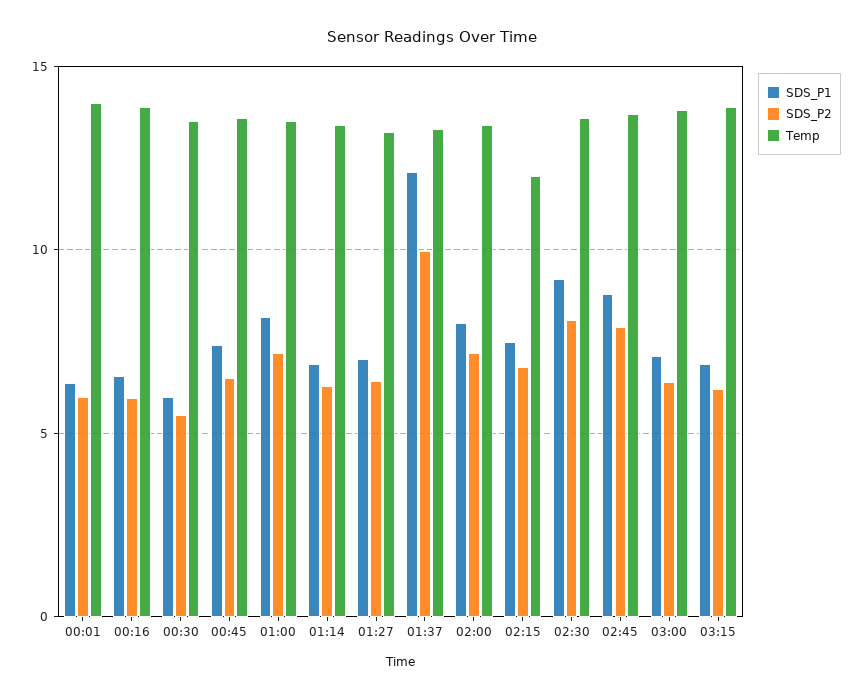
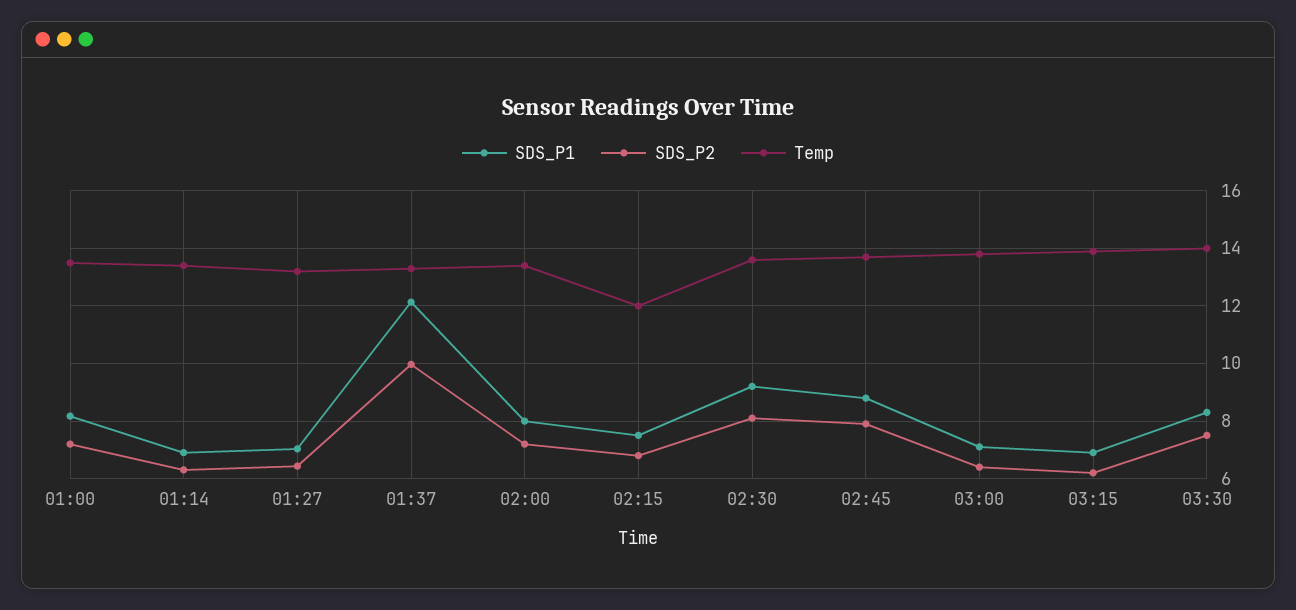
SDS_P1, 00:01: 6.5 -> none
SDS_P2, 00:01: 6 -> none
Temp, 00:01: 14 -> none
SDS_P1, 00:16: 6.5 -> none
SDS_P2, 00:16: 6 -> none
Temp, 00:16: 14 -> none
SDS_P1, 00:30: 6 -> none
SDS_P2, 00:30: 5.5 -> none
Temp, 00:30: 13.5 -> none
SDS_P1, 00:45: 7.5 -> none
SDS_P2, 00:45: 6.5 -> none
Temp, 00:45: 13.5 -> none
SDS_P1, 03:30: none -> 8.25
SDS_P2, 03:30: none -> 7.5
Temp, 03:30: none -> 14

